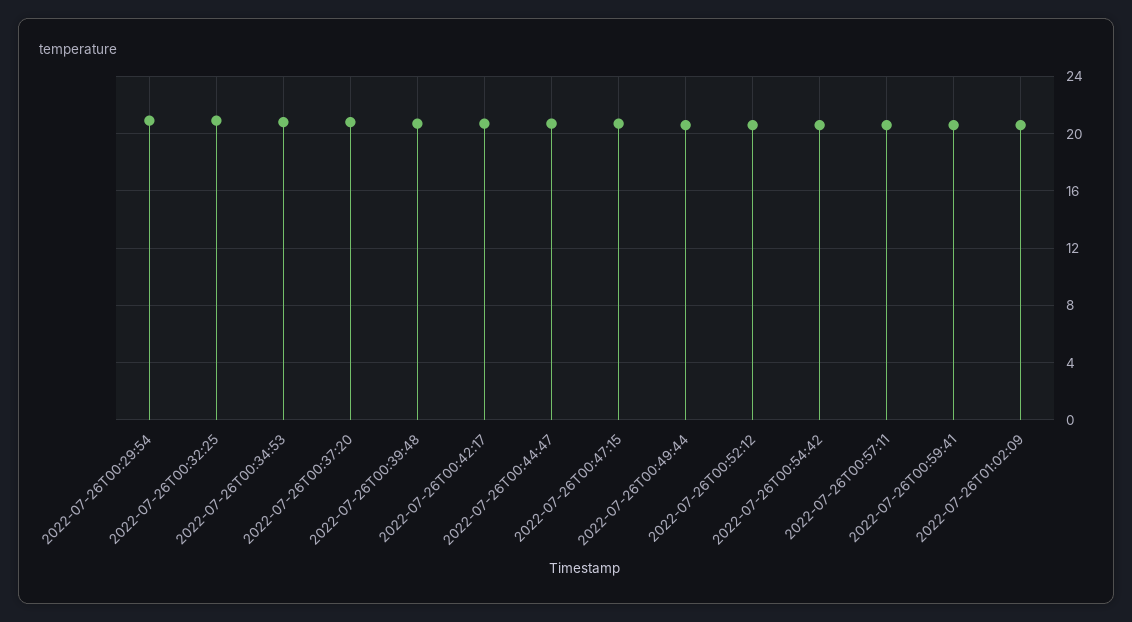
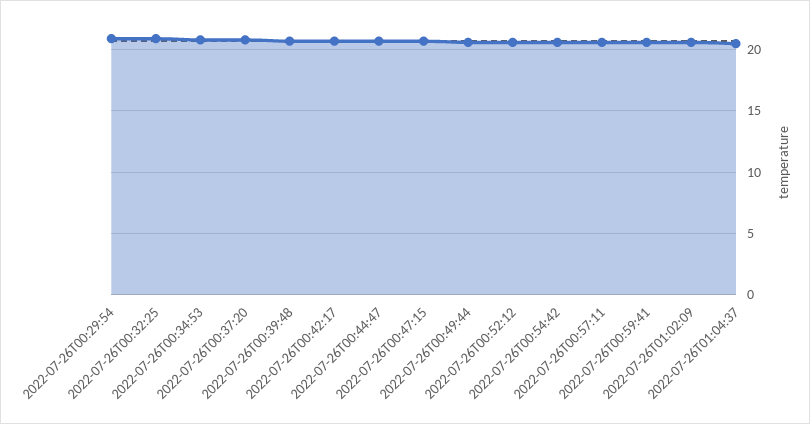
2022-07-26T01:04:37: none -> 20.5

